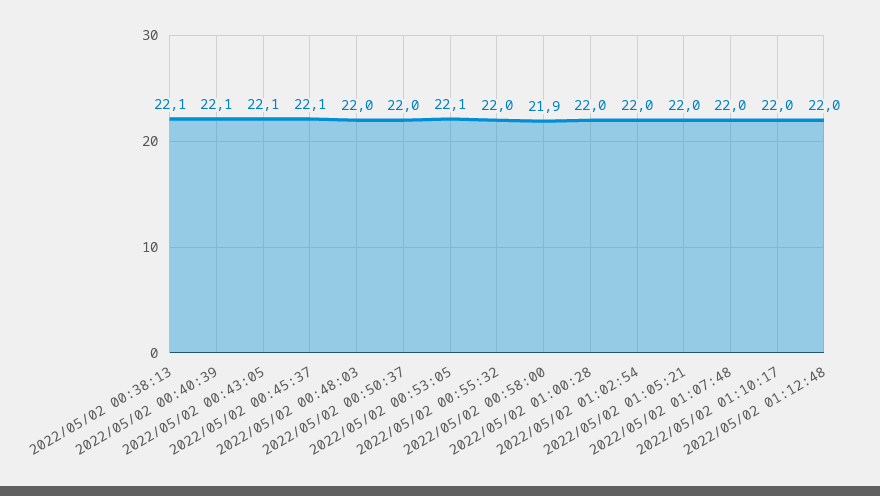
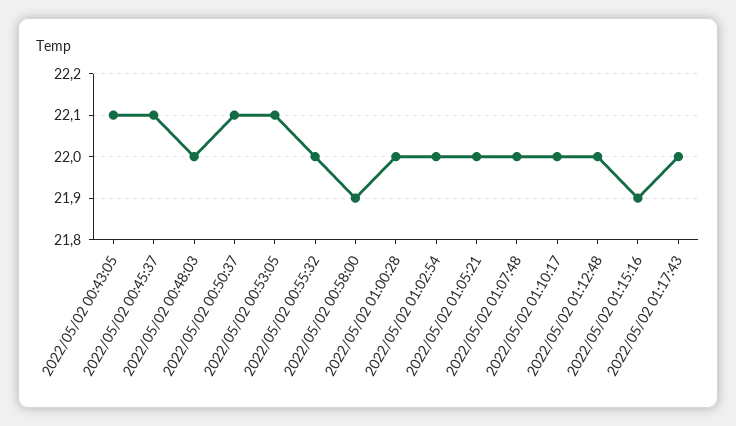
2022/05/02 00:38:13: 22.1 -> none
2022/05/02 00:40:39: 22.1 -> none
2022/05/02 00:50:37: 22 -> 22.1
2022/05/02 01:15:16: none -> 21.9
2022/05/02 01:17:43: none -> 22

